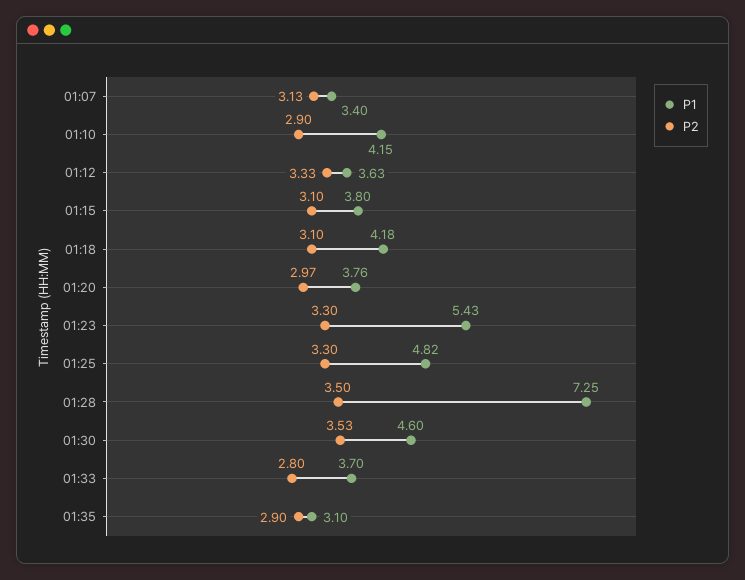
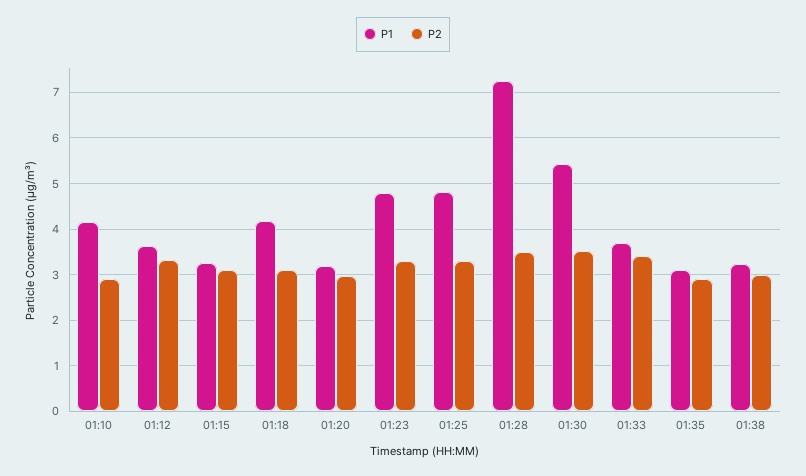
P1, 01:07: 3.4 -> none
P2, 01:07: 3.13 -> none
P1, 01:15: 3.8 -> 3.2
P1, 01:20: 3.76 -> 3.2
P1, 01:23: 5.43 -> 4.8
P1, 01:30: 4.6 -> 5.4
P2, 01:33: 2.8 -> 3.4
P1, 01:38: none -> 3.2
P2, 01:38: none -> 3

